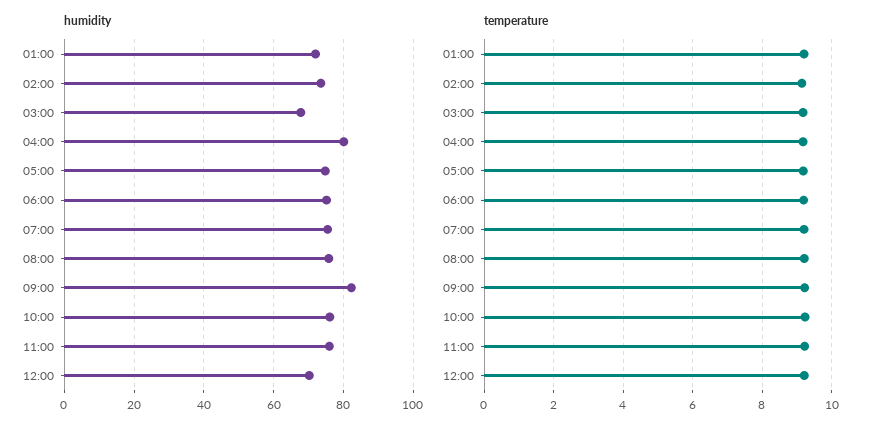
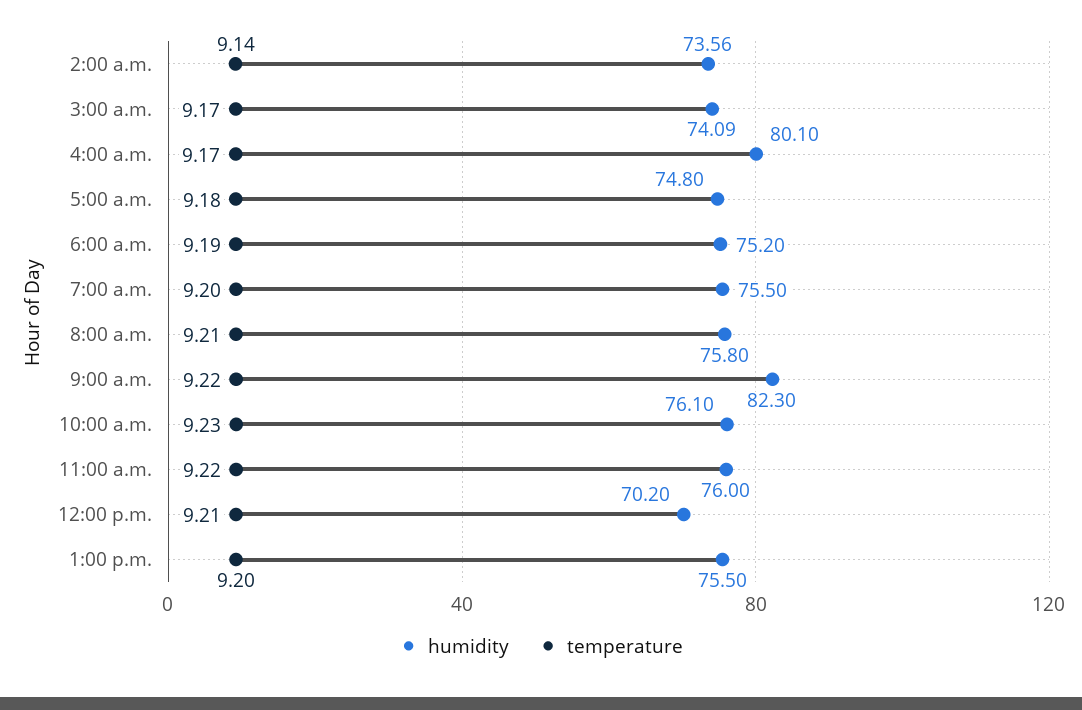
humidity, 01:00: 72 -> none
humidity, 03:00: 68 -> 74.09
temperature, 01:00: 9.2 -> none
humidity, 1:00 p.m.: none -> 75.5
temperature, 1:00 p.m.: none -> 9.2

